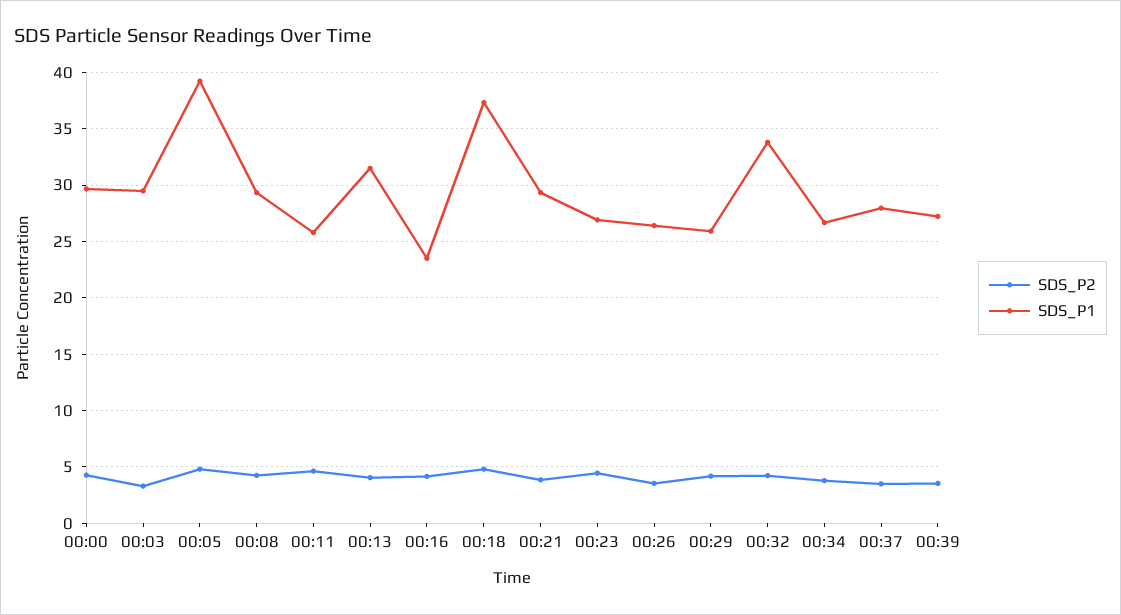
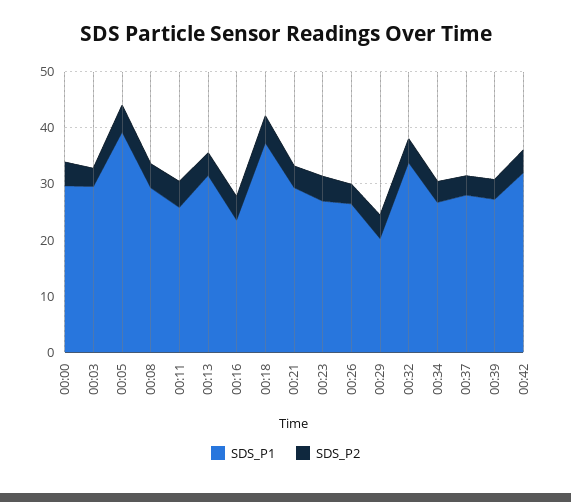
SDS_P1, 00:29: 26 -> 20
SDS_P1, 00:42: none -> 32
SDS_P2, 00:42: none -> 4

